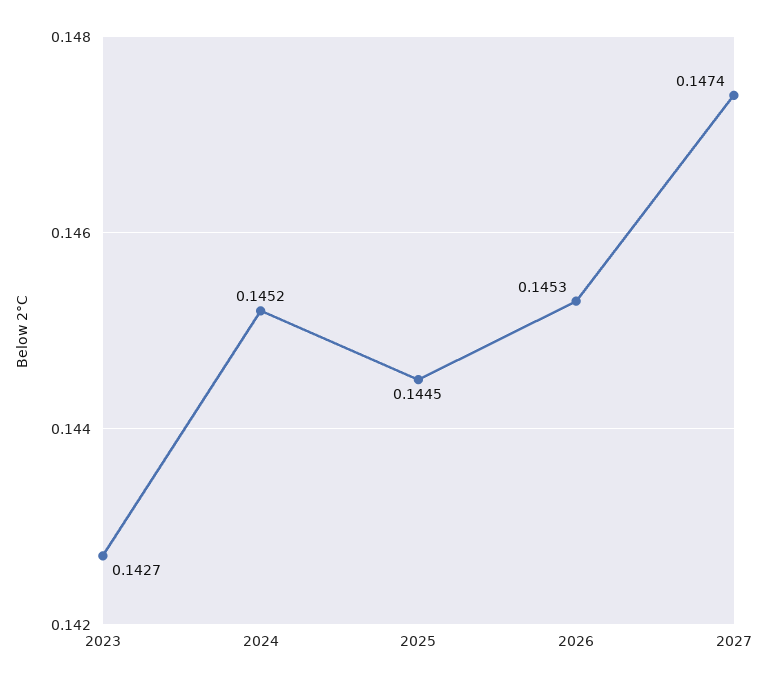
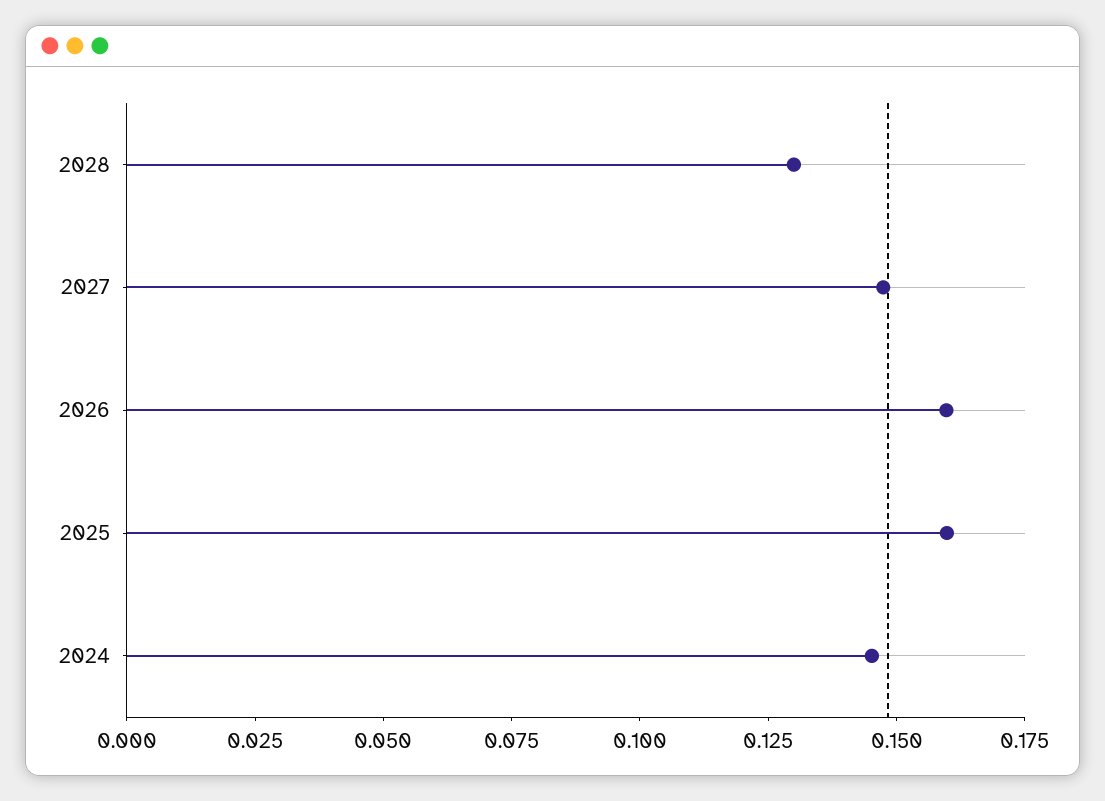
2023: 0.1427 -> none
2025: 0.1445 -> 0.16
2026: 0.1453 -> 0.16
2028: none -> 0.13

